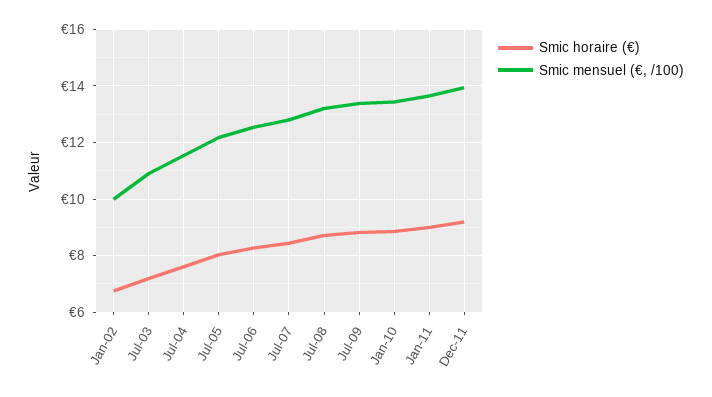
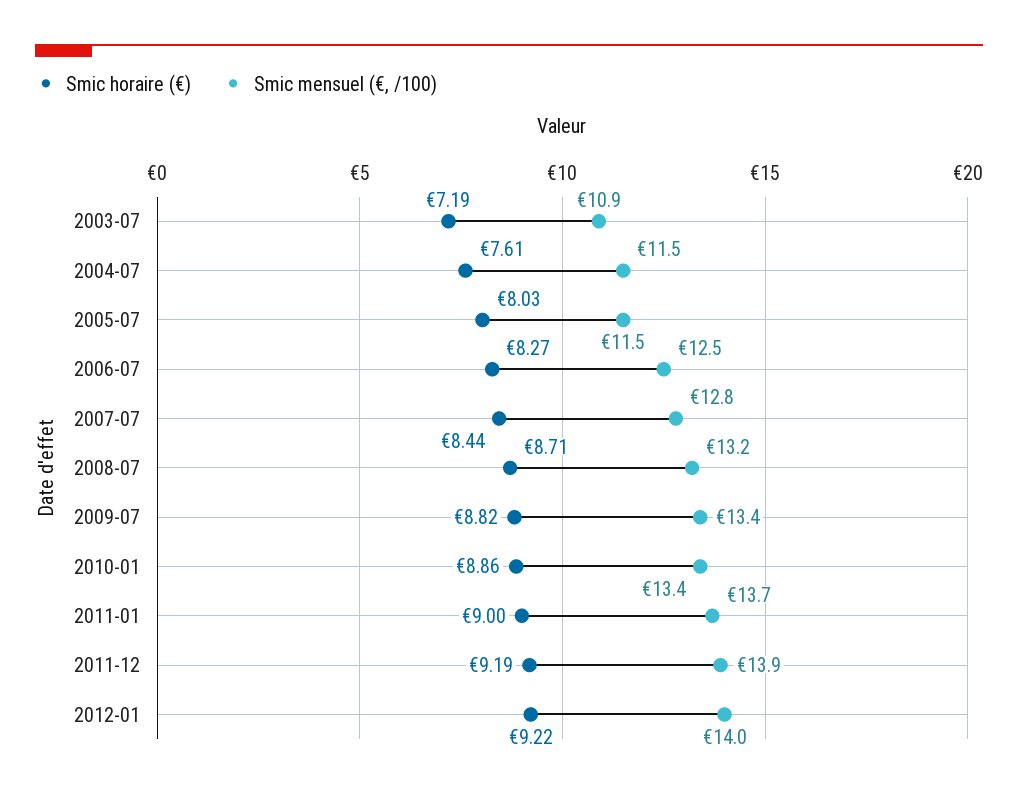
Smic horaire (€), Jan-02: 6.75 -> none
Smic mensuel (€, /100), Jan-02: 10 -> none
Smic mensuel (€, /100), Jul-05: 12.25 -> 11.5
Smic horaire (€), 2012-01: none -> 9.22
Smic mensuel (€, /100), 2012-01: none -> 14

